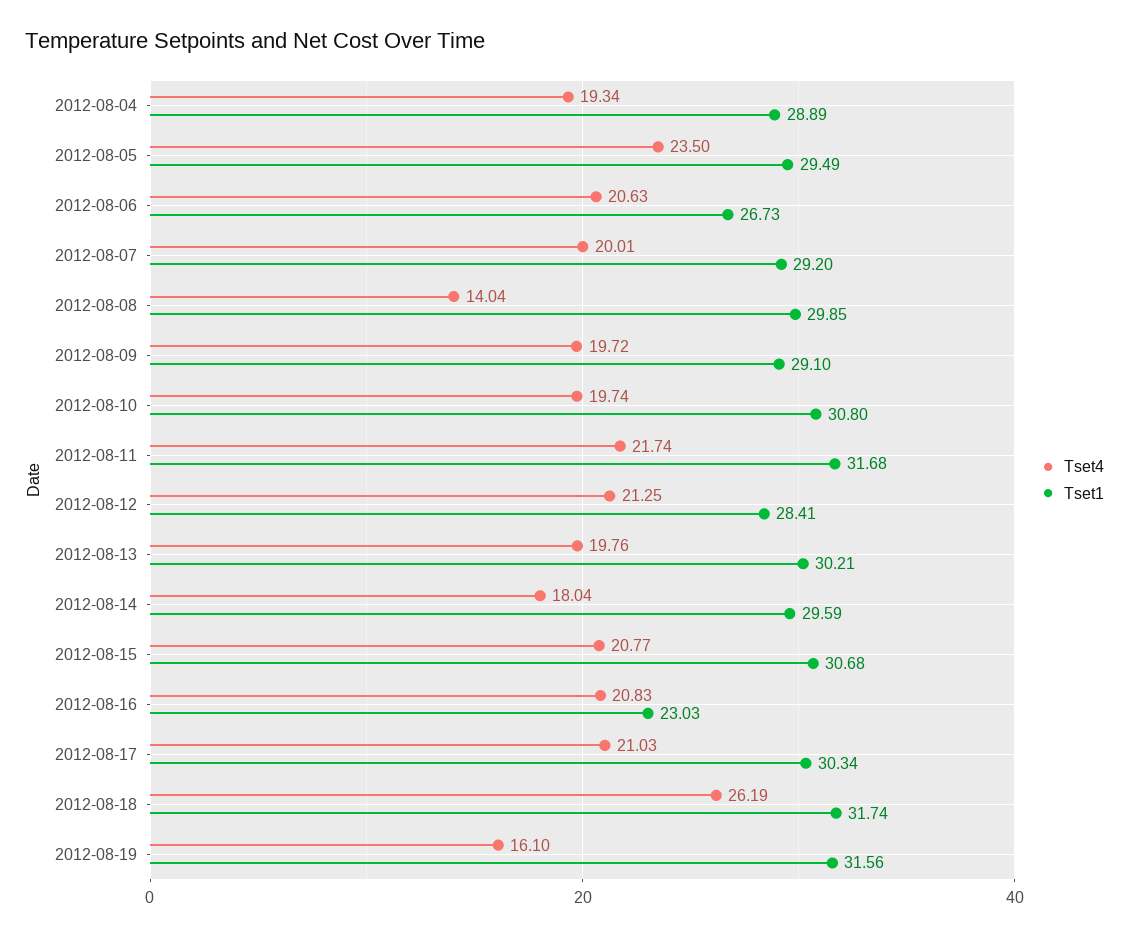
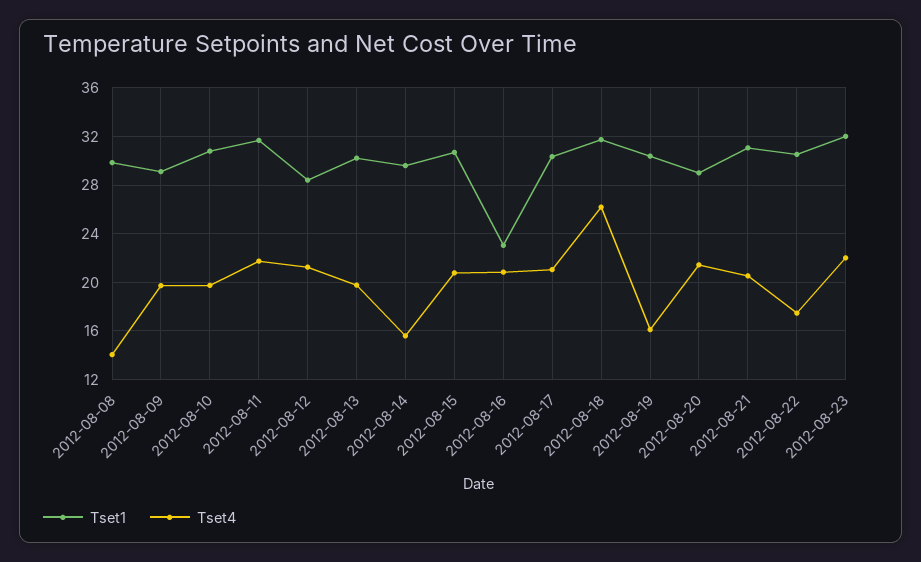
Tset4, 2012-08-04: 19.34 -> none
Tset1, 2012-08-04: 28.89 -> none
Tset4, 2012-08-05: 23.5 -> none
Tset1, 2012-08-05: 29.49 -> none
Tset4, 2012-08-06: 20.63 -> none
Tset1, 2012-08-06: 26.73 -> none
Tset4, 2012-08-07: 20.01 -> none
Tset1, 2012-08-07: 29.2 -> none
Tset4, 2012-08-14: 18.04 -> 15.5
Tset1, 2012-08-19: 31.56 -> 30.5
Tset1, 2012-08-20: none -> 29
Tset4, 2012-08-20: none -> 21.5
Tset1, 2012-08-21: none -> 31
Tset4, 2012-08-21: none -> 20.5
Tset1, 2012-08-22: none -> 30.5
Tset4, 2012-08-22: none -> 17.5
Tset1, 2012-08-23: none -> 32
Tset4, 2012-08-23: none -> 22

